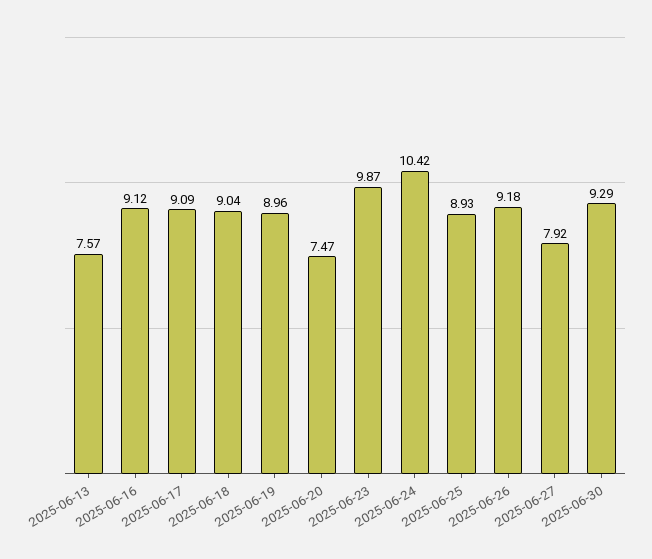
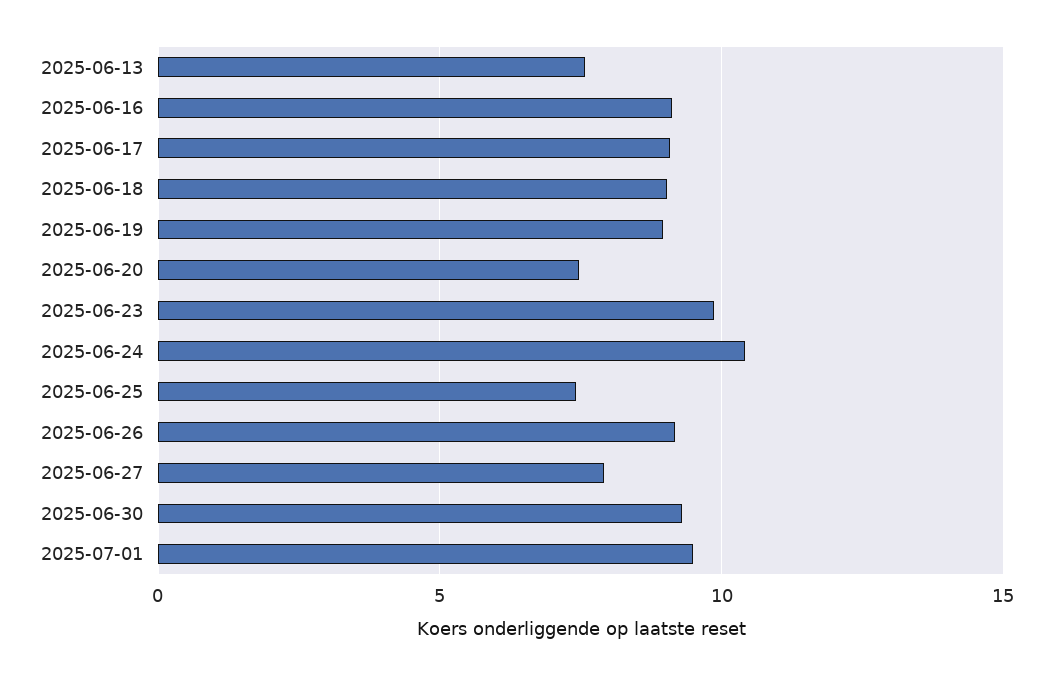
2025-06-25: 8.93 -> 7.5
2025-07-01: none -> 9.5

